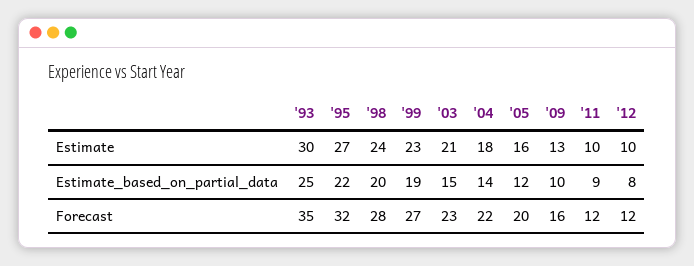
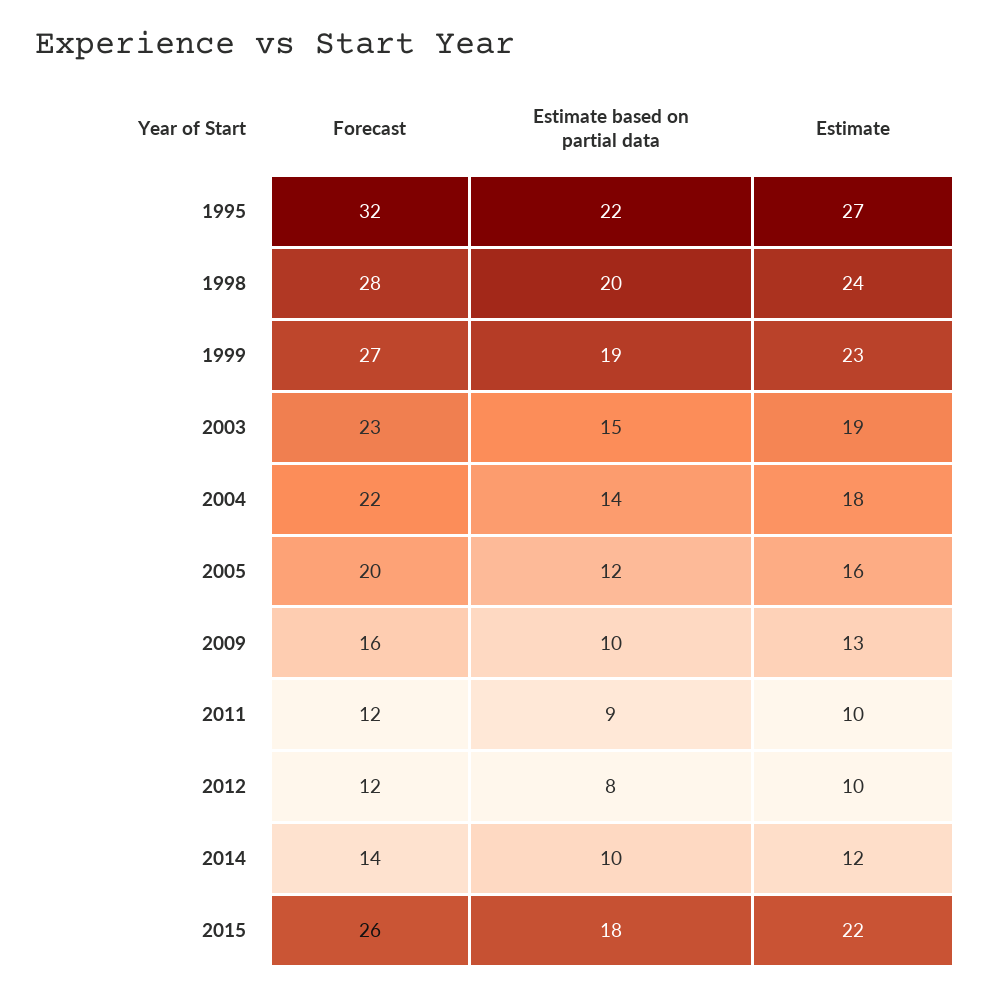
'93, Estimate: 30 -> none
'03, Estimate: 21 -> 19
'93, Estimate_based_on_partial_data: 25 -> none
'93, Forecast: 35 -> none
2014, Forecast: none -> 14
2014, Estimate_based_on_partial_data: none -> 10
2014, Estimate: none -> 12
2015, Forecast: none -> 26
2015, Estimate_based_on_partial_data: none -> 18
2015, Estimate: none -> 22

